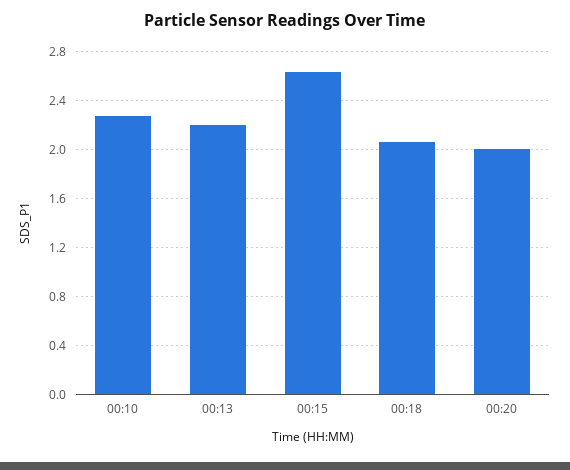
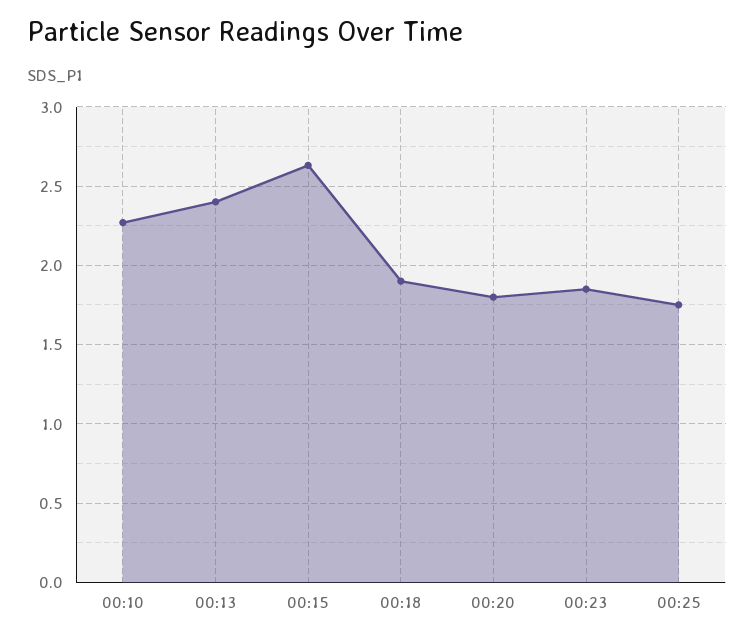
00:13: 2.2 -> 2.4
00:18: 2.05 -> 1.9
00:20: 2 -> 1.8
00:23: none -> 1.85
00:25: none -> 1.75

